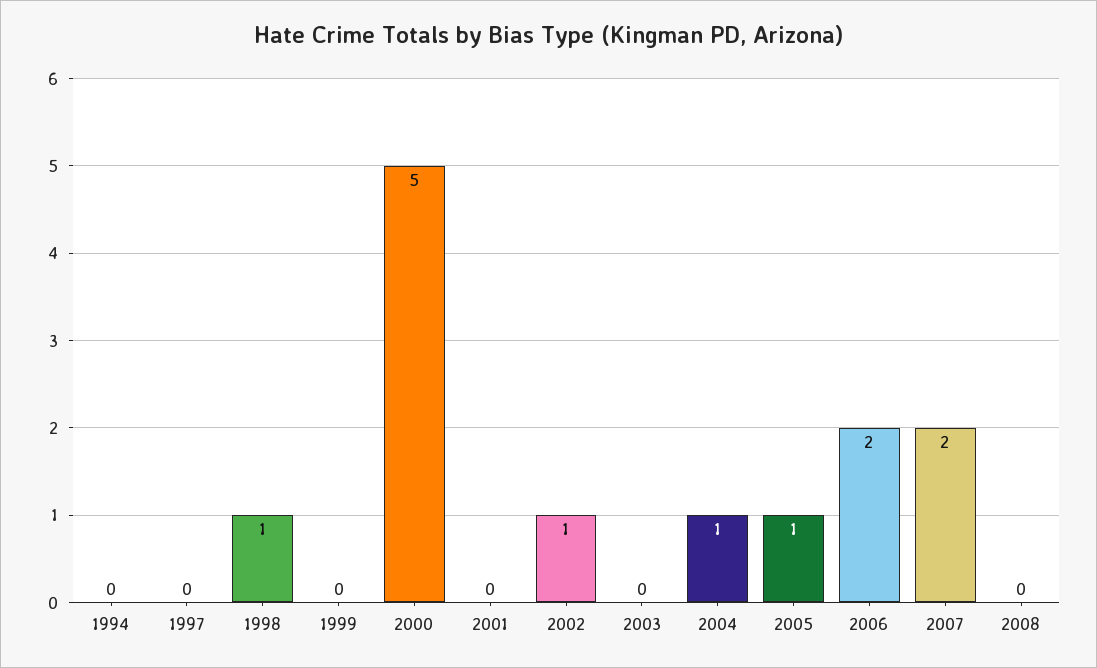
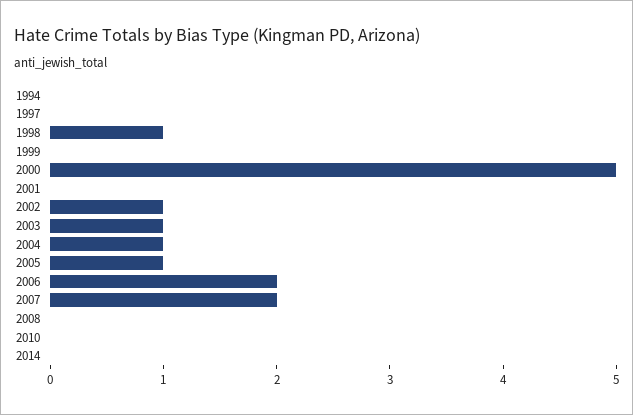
2003: 0 -> 1
2010: none -> 0
2014: none -> 0

